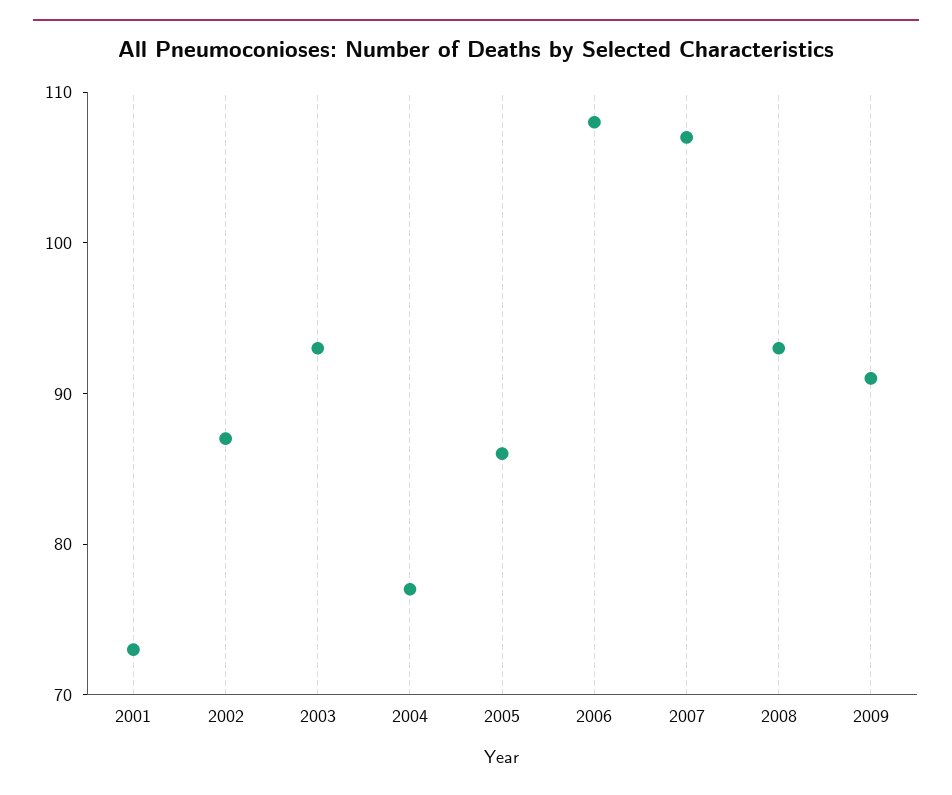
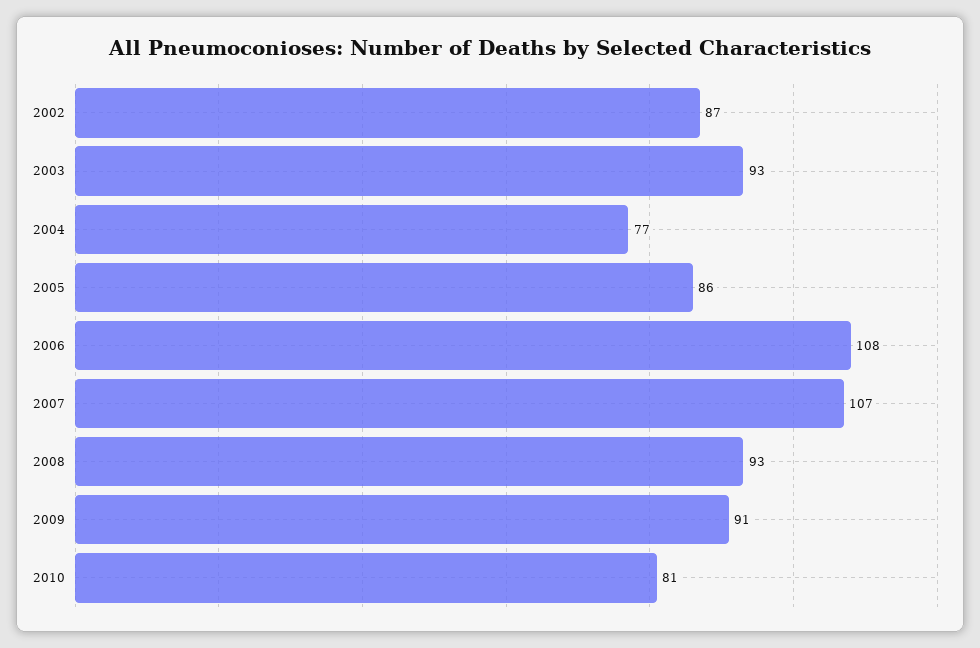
2001: 73 -> none
2010: none -> 81

